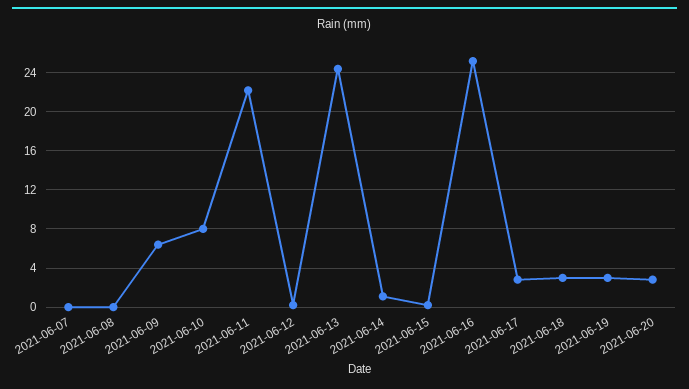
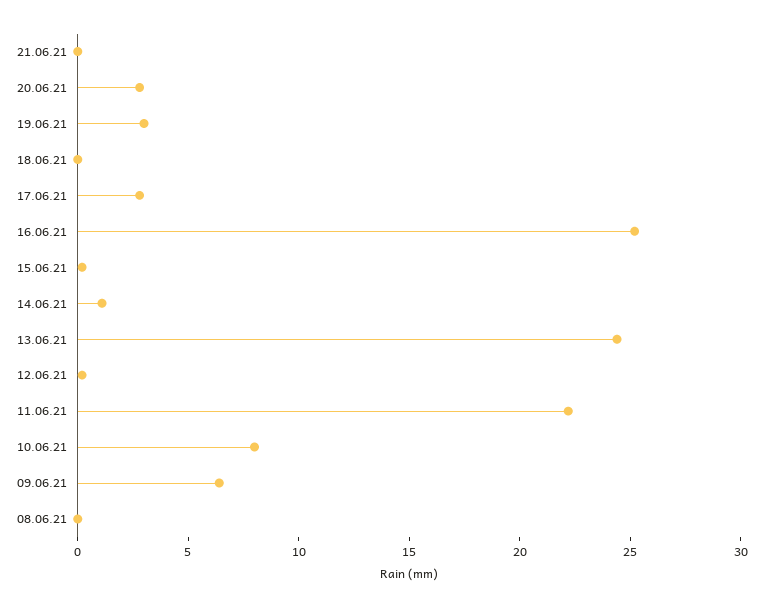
2021-06-07: 0 -> none
2021-06-18: 3 -> 0
21.06.21: none -> 0

